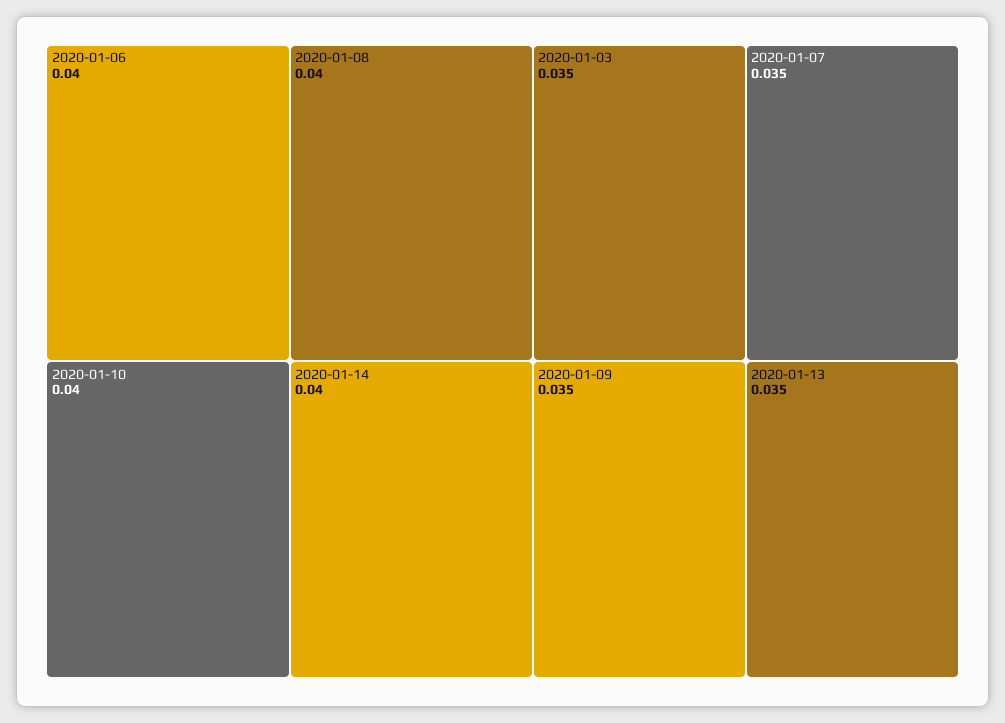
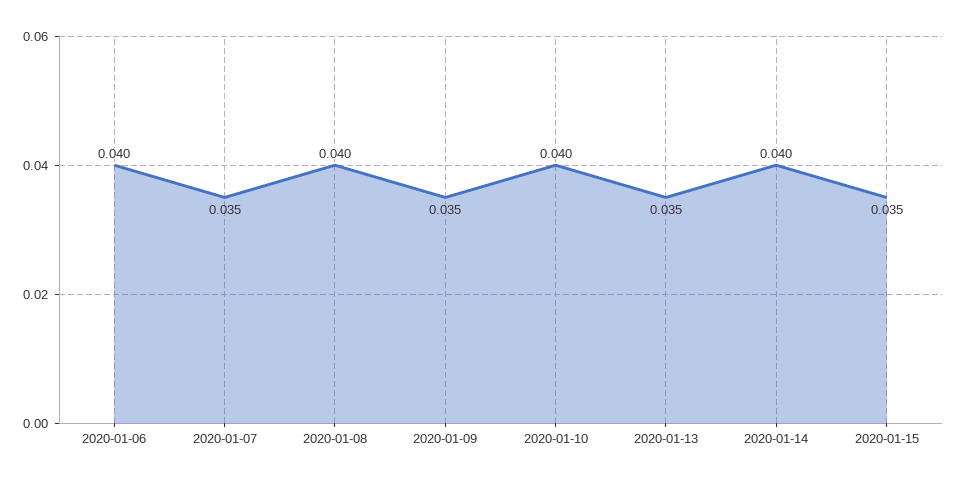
2020-01-03: 0.035 -> none
2020-01-15: none -> 0.035

